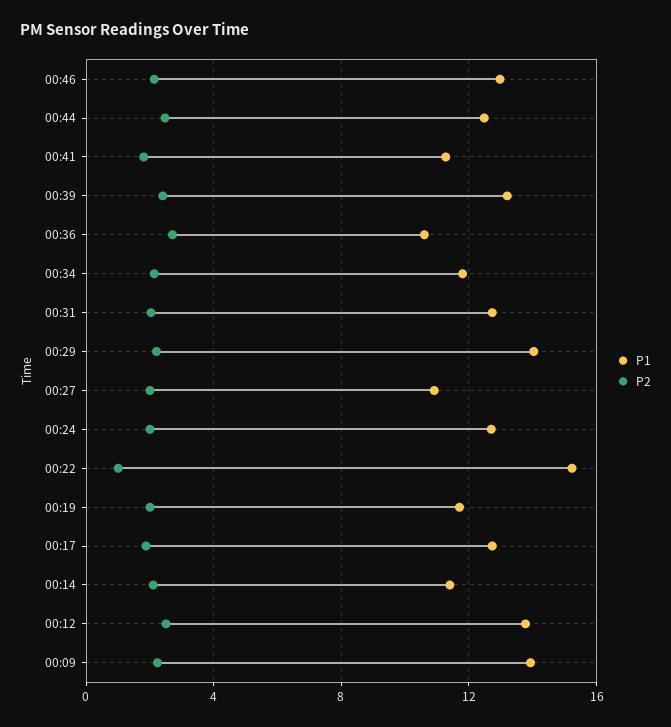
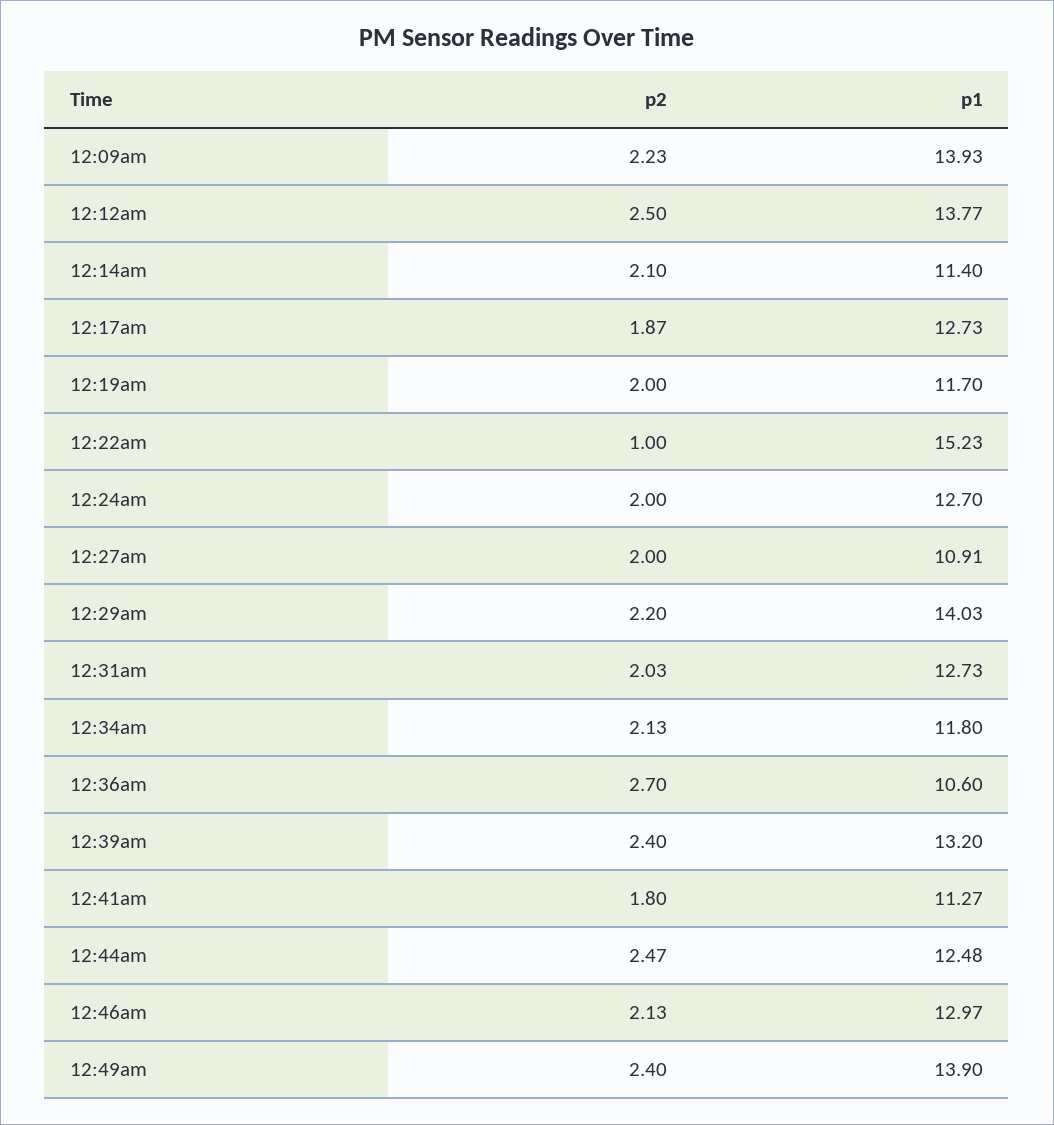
P2, 12:49am: none -> 2.4
P1, 12:49am: none -> 13.9

